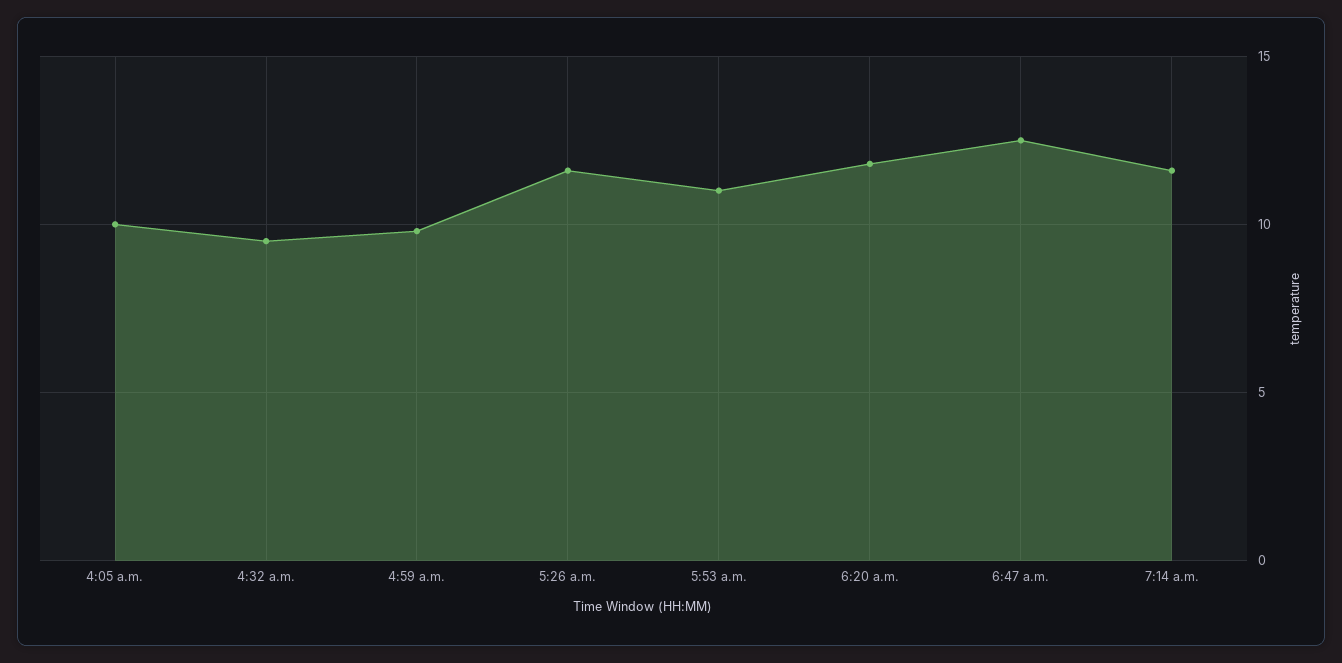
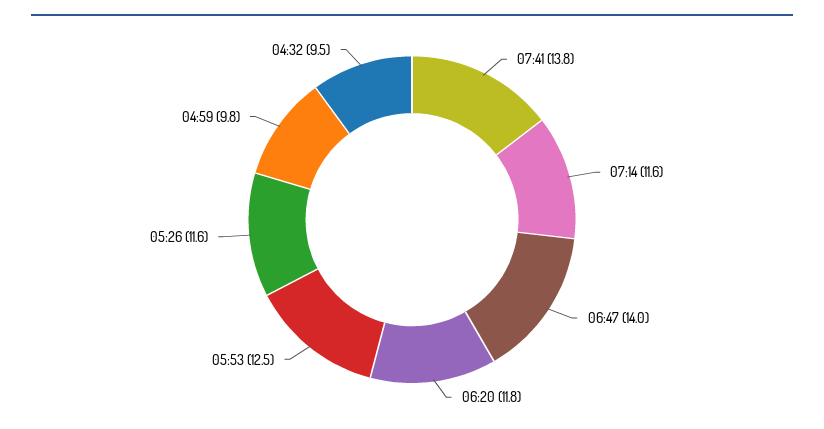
4:05 a.m.: 10 -> none
5:53 a.m.: 11 -> 12.5
6:47 a.m.: 12.5 -> 14
07:41: none -> 13.8

